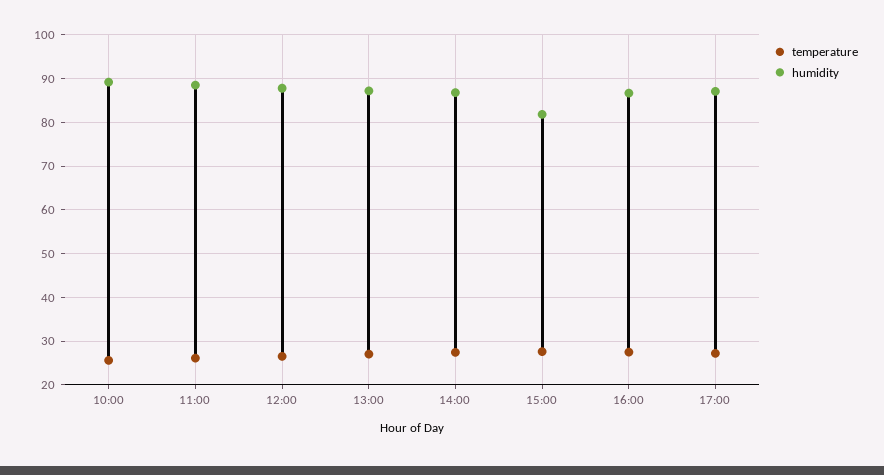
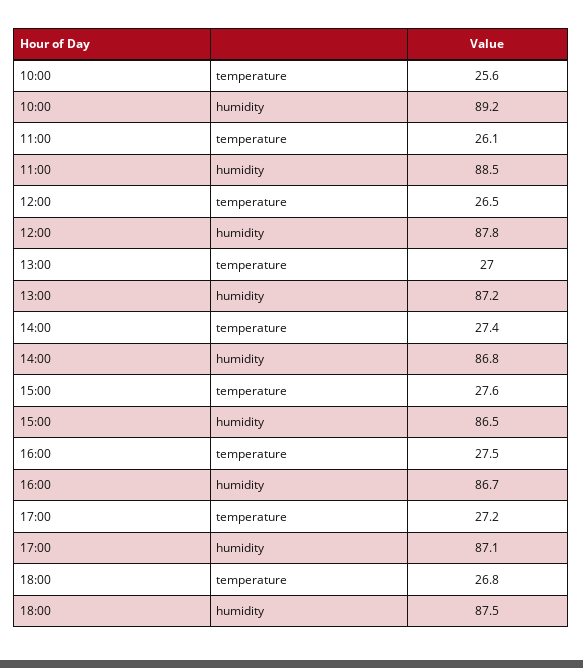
humidity, 15:00: 82 -> 86.5
temperature, 18:00: none -> 26.8
humidity, 18:00: none -> 87.5

